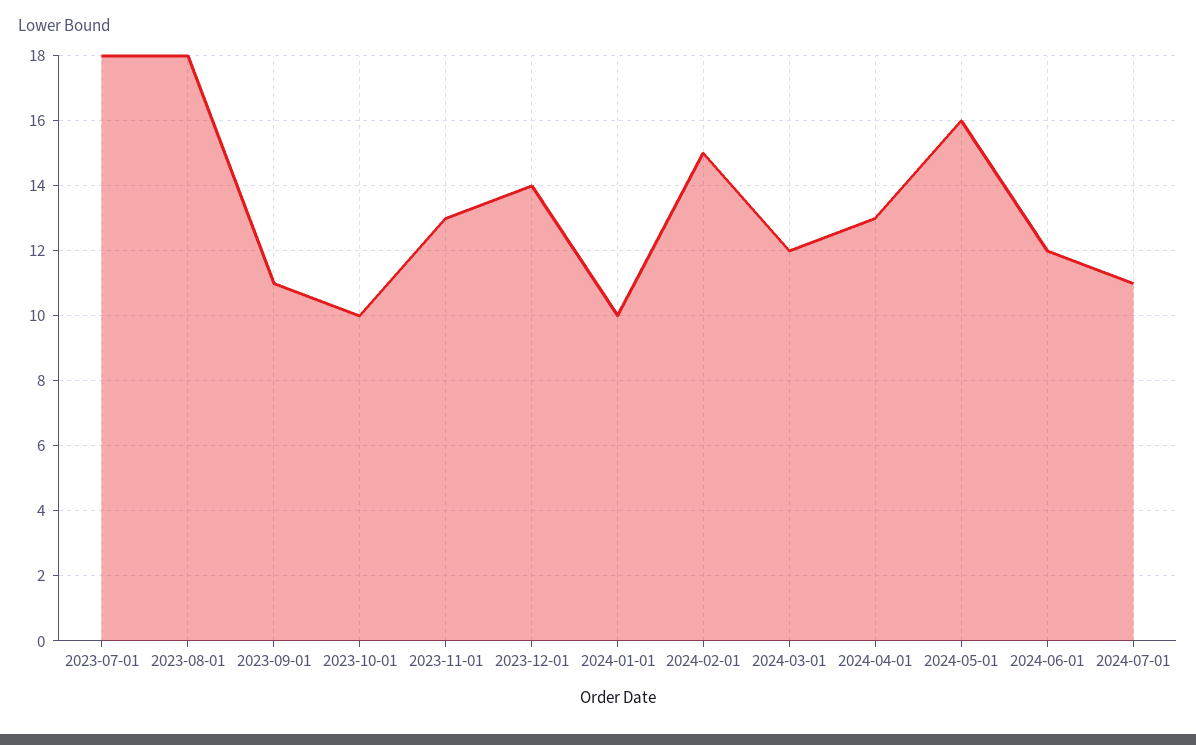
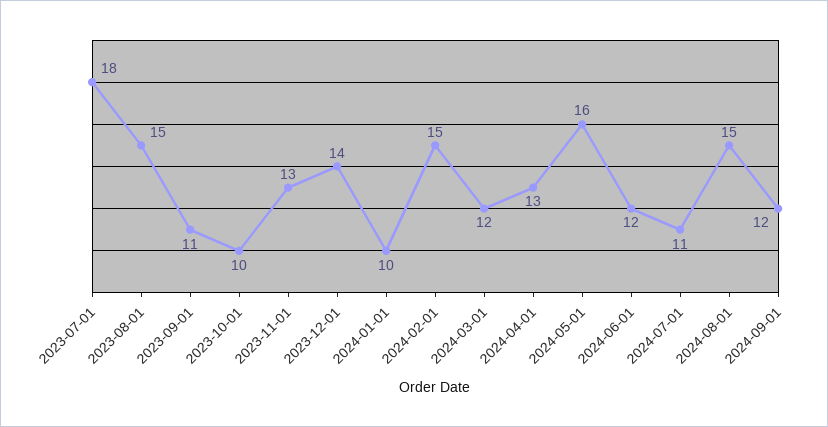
2023-08-01: 18 -> 15
2024-08-01: none -> 15
2024-09-01: none -> 12

